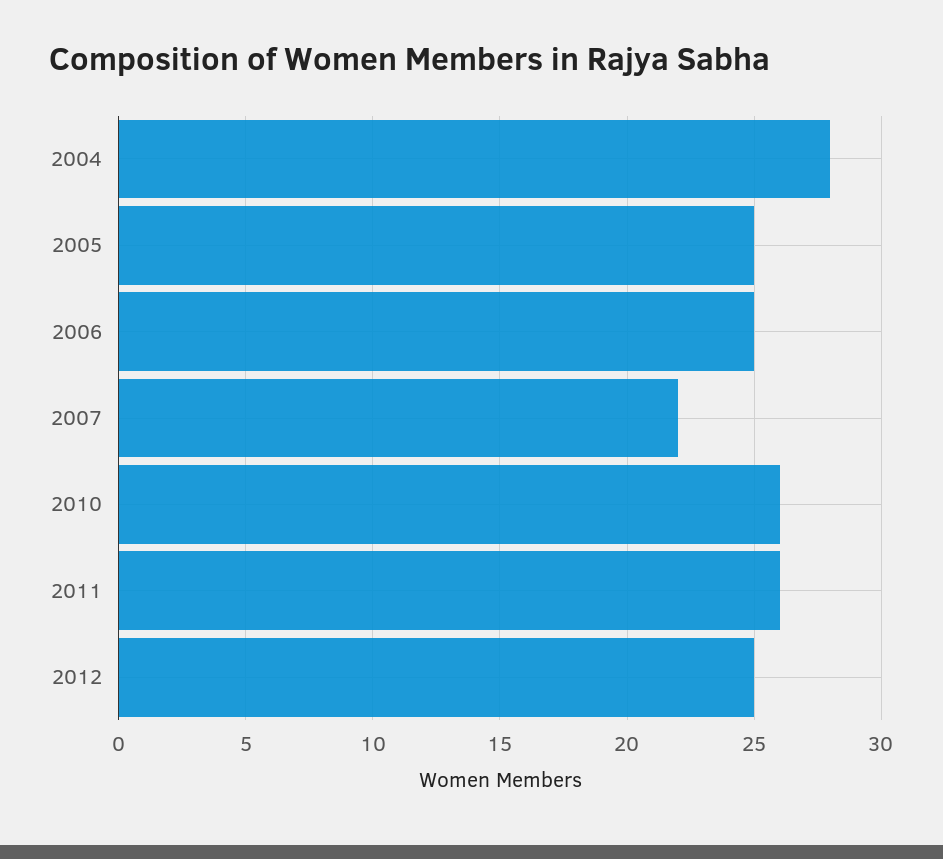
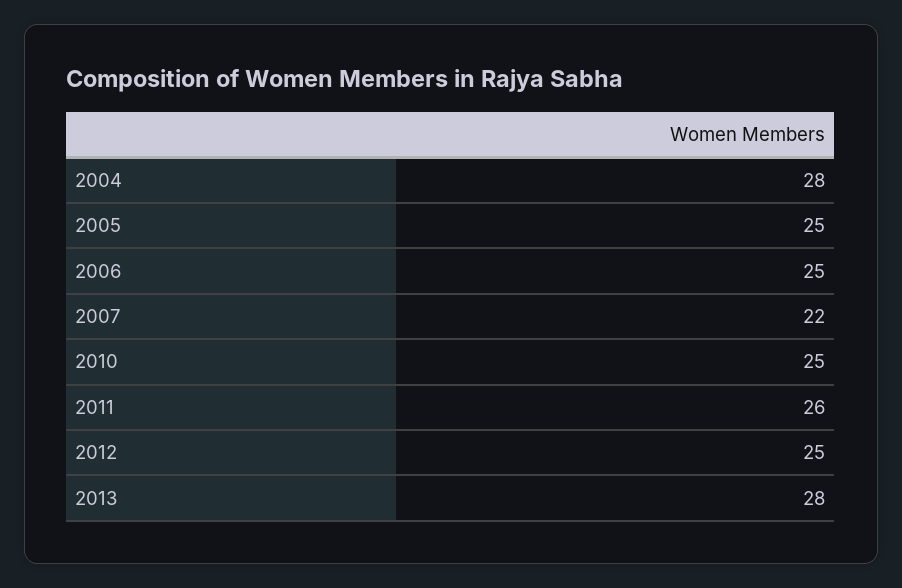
2010: 26 -> 25
2013: none -> 28

